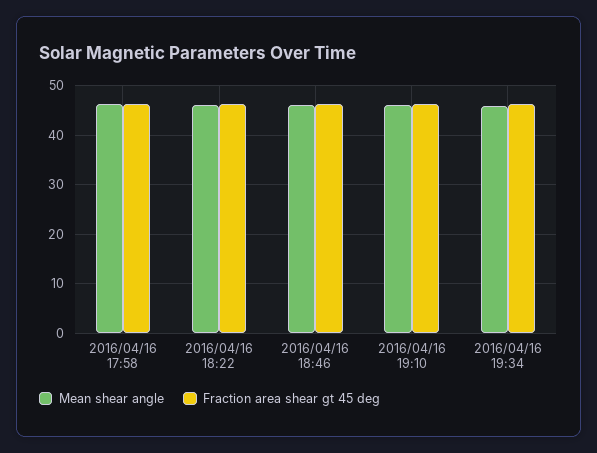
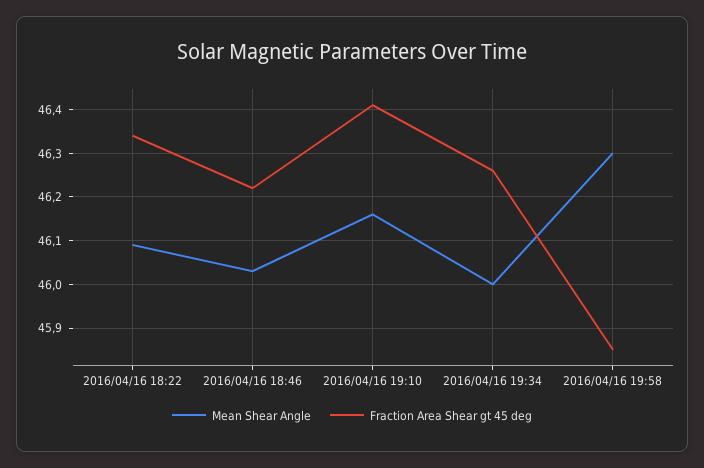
Mean shear angle, 2016/04/16 17:58: 46 -> none
Fraction area shear gt 45 deg, 2016/04/16 17:58: 46 -> none
Mean shear angle, 2016/04/16 19:58: none -> 46.3
Fraction area shear gt 45 deg, 2016/04/16 19:58: none -> 45.85

